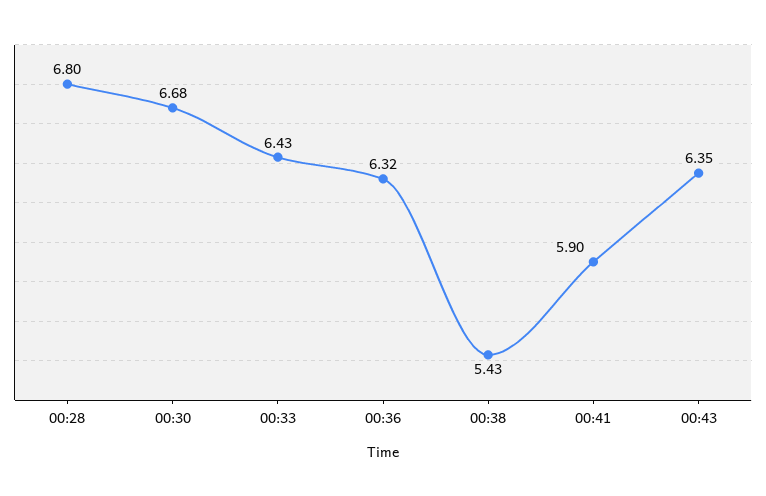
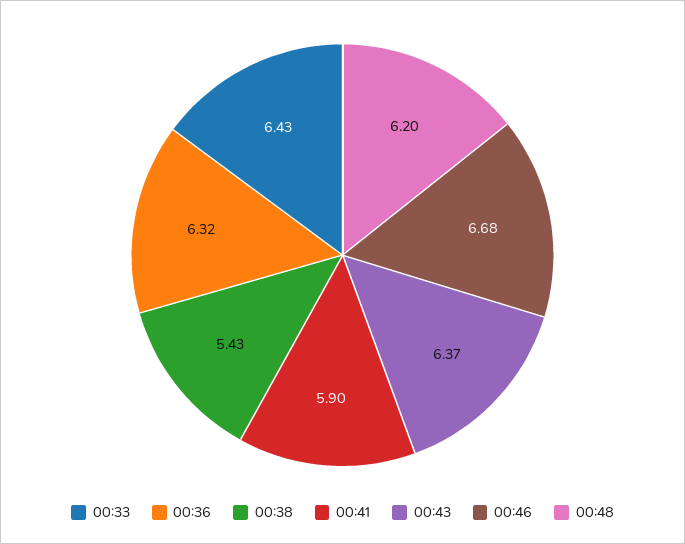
00:28: 6.8 -> none
00:30: 6.68 -> none
00:43: 6.35 -> 6.37
00:46: none -> 6.68
00:48: none -> 6.2

